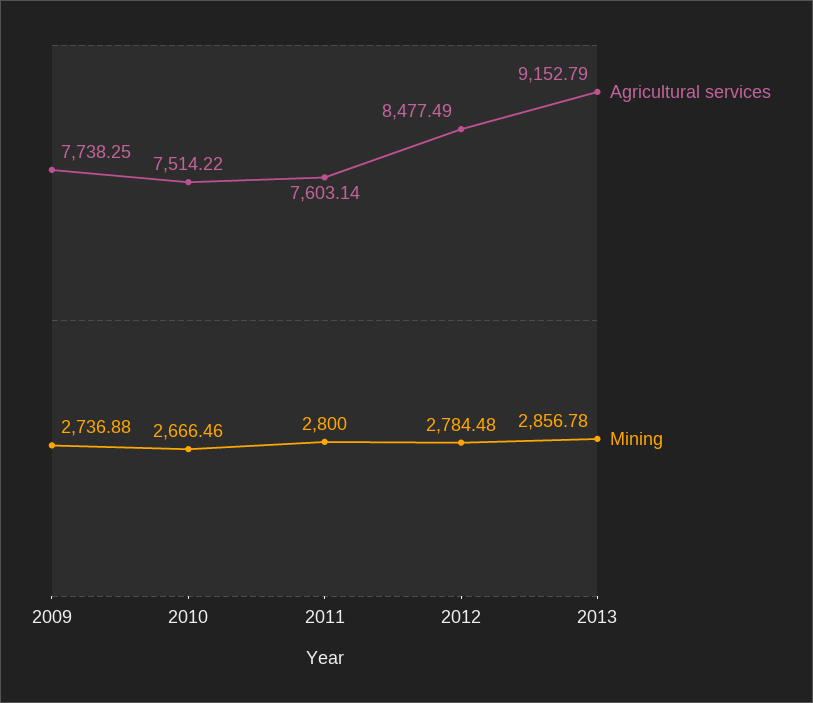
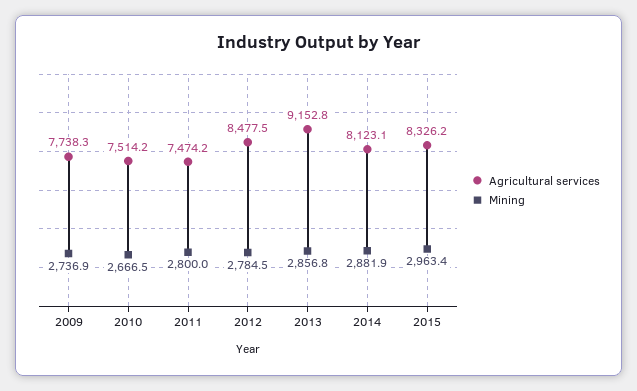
Agricultural services, 2011: 7603.14 -> 7474.2
Agricultural services, 2014: none -> 8123.1
Mining, 2014: none -> 2881.9
Agricultural services, 2015: none -> 8326.2
Mining, 2015: none -> 2963.4

